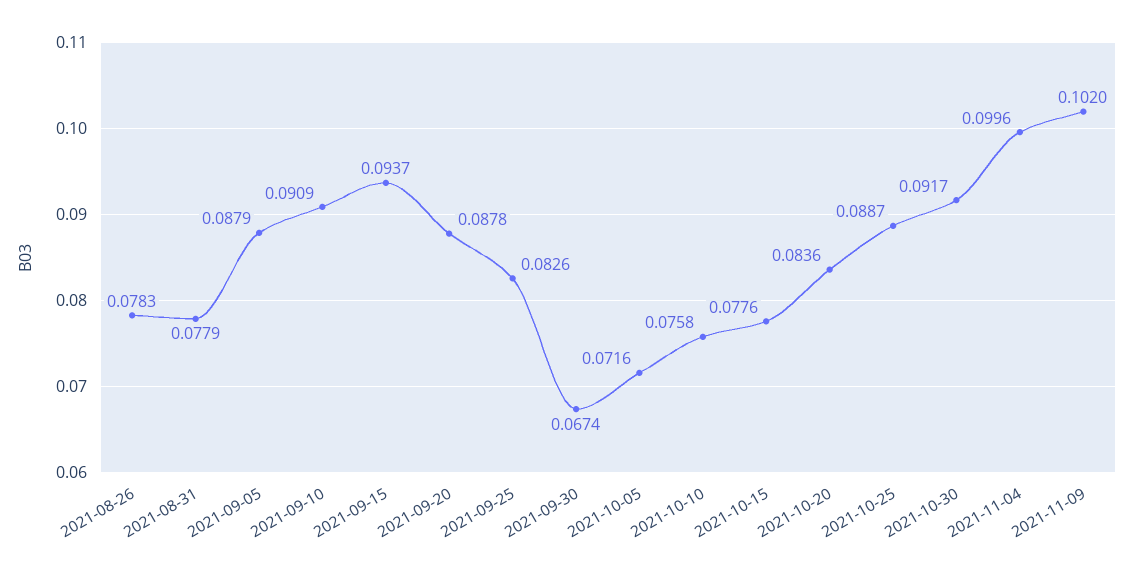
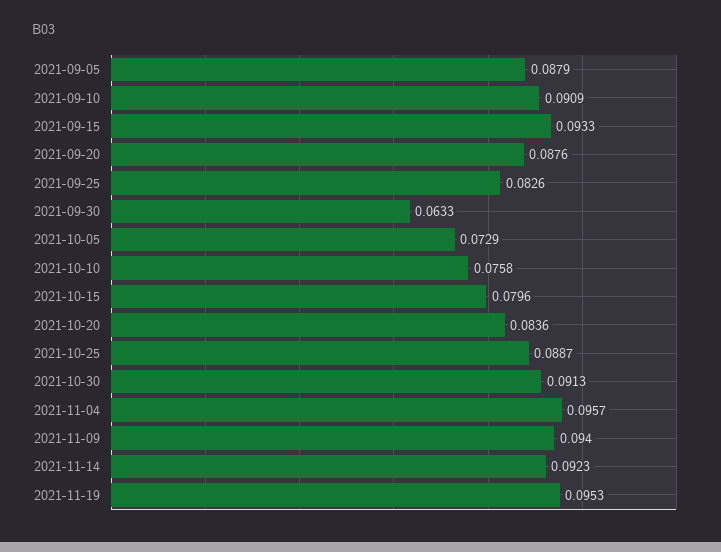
2021-08-26: 0.0783 -> none
2021-08-31: 0.0779 -> none
2021-09-15: 0.0937 -> 0.0933
2021-09-20: 0.0878 -> 0.0876
2021-09-30: 0.0674 -> 0.0633
2021-10-05: 0.0716 -> 0.0729
2021-10-15: 0.0776 -> 0.0796
2021-10-30: 0.0917 -> 0.0913
2021-11-04: 0.0996 -> 0.0957
2021-11-09: 0.102 -> 0.094
2021-11-14: none -> 0.0923
2021-11-19: none -> 0.0953

